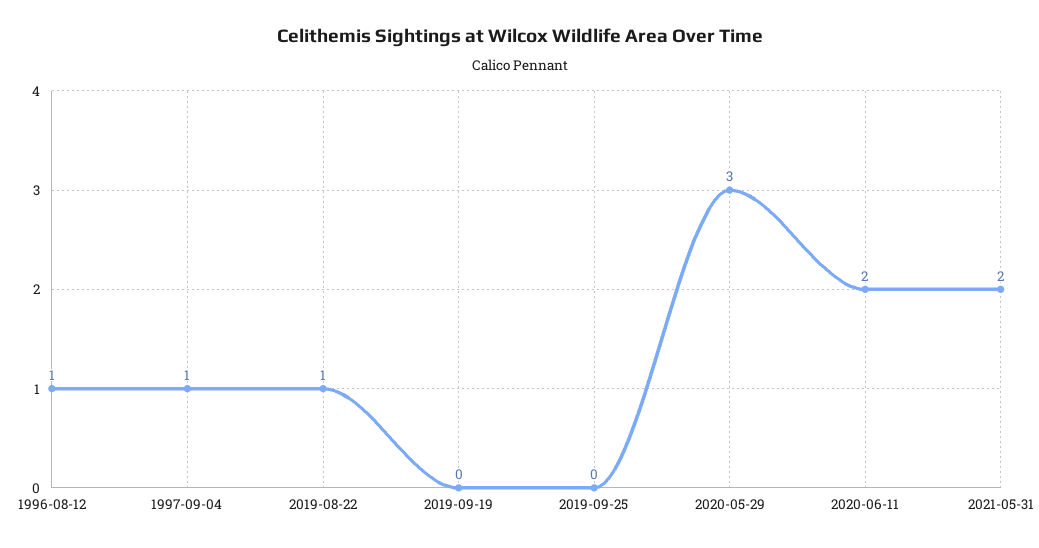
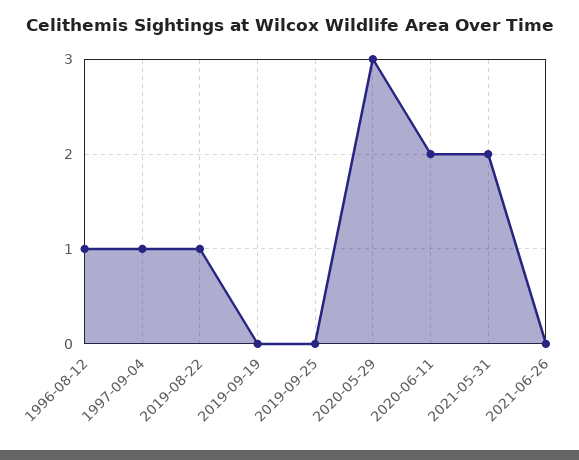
2021-06-26: none -> 0

